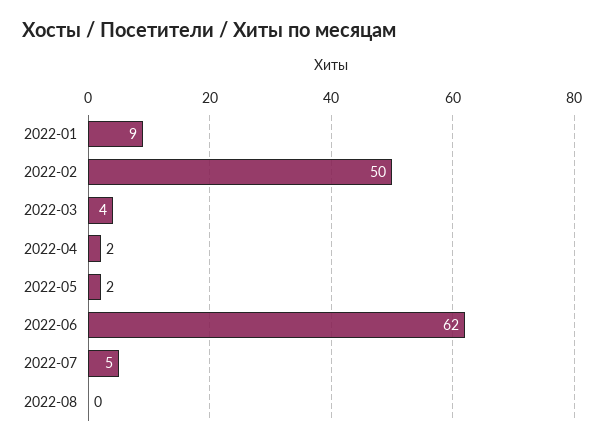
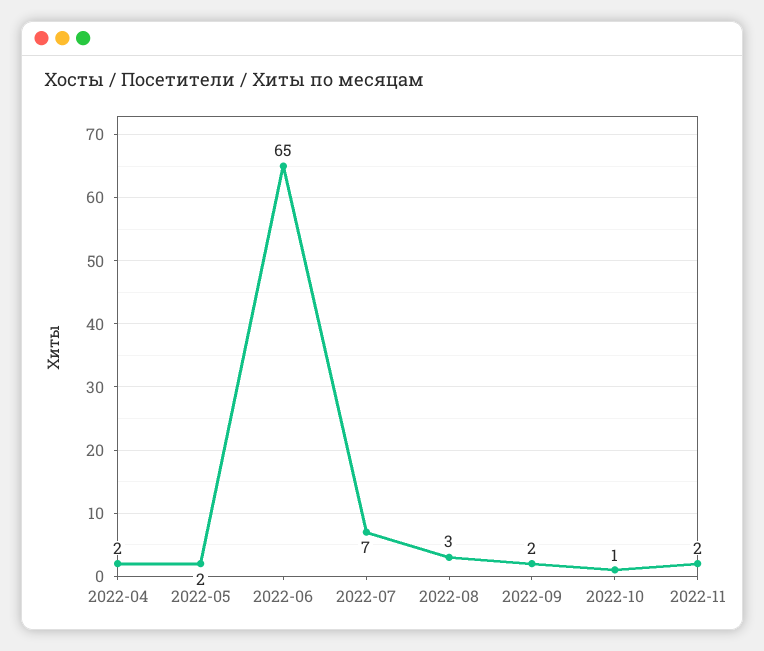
2022-01: 9 -> none
2022-02: 50 -> none
2022-03: 4 -> none
2022-06: 62 -> 65
2022-07: 5 -> 7
2022-08: 0 -> 3
2022-09: none -> 2
2022-10: none -> 1
2022-11: none -> 2

